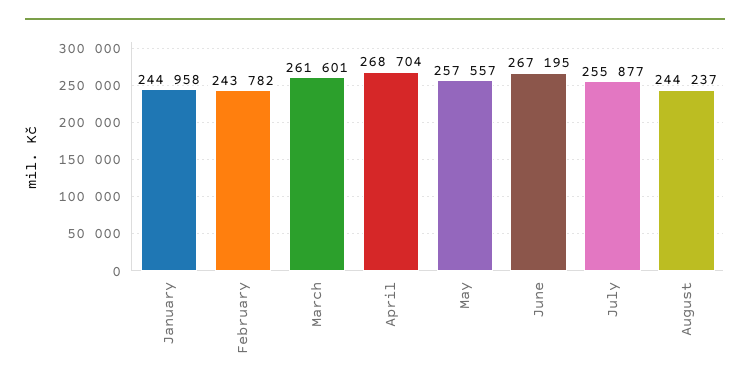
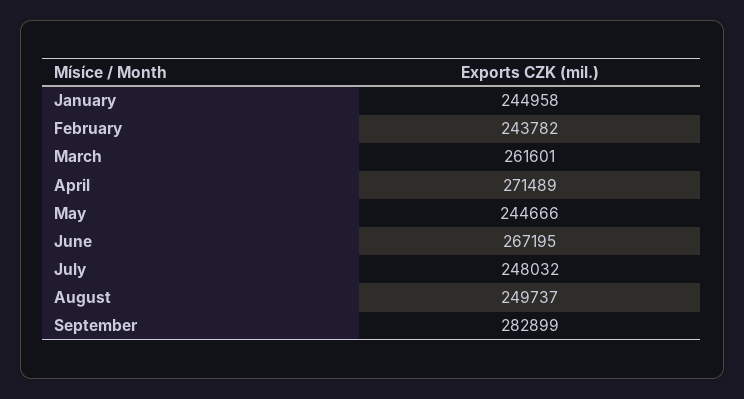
April: 268704 -> 271489
May: 257557 -> 244666
July: 255877 -> 248032
August: 244237 -> 249737
September: none -> 282899

